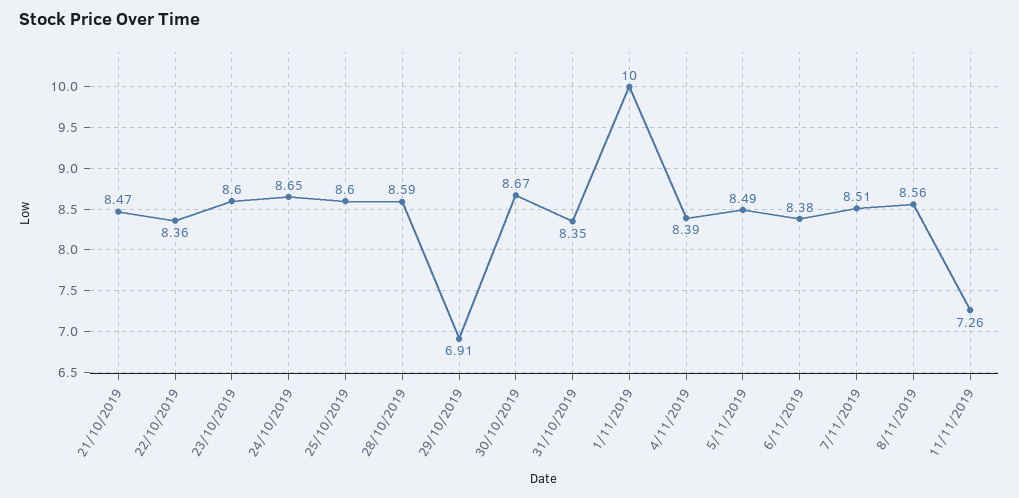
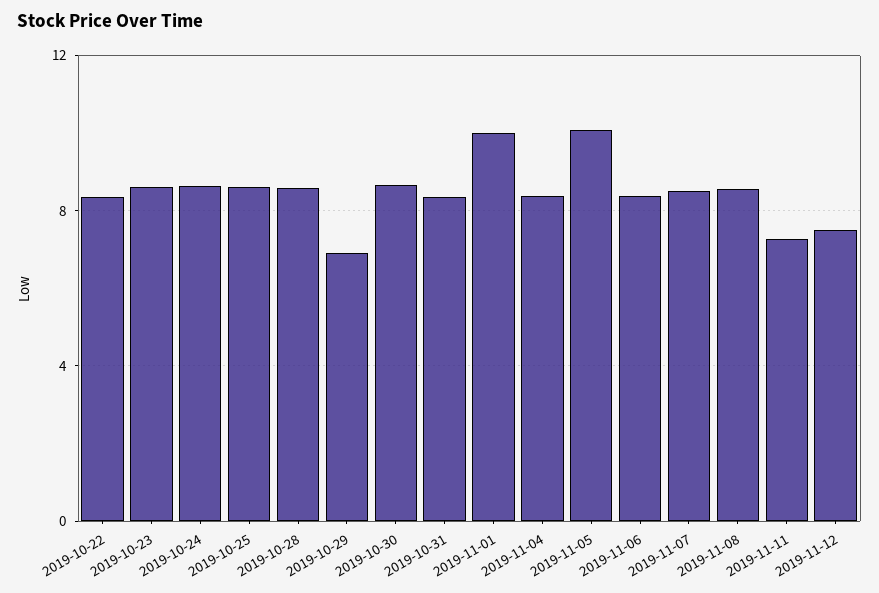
21/10/2019: 8.47 -> none
5/11/2019: 8.49 -> 10
2019-11-12: none -> 7.5

